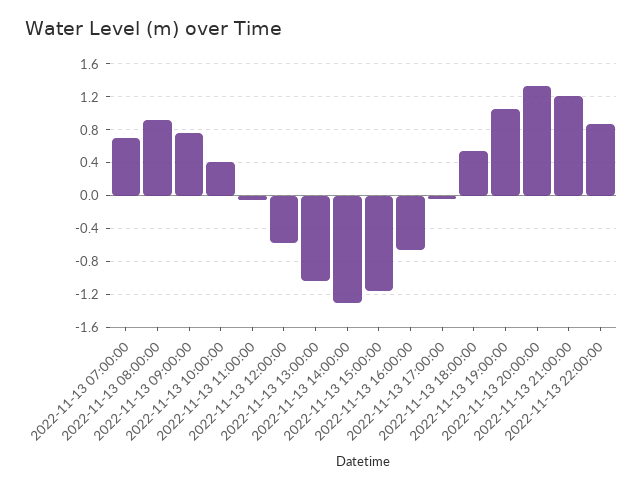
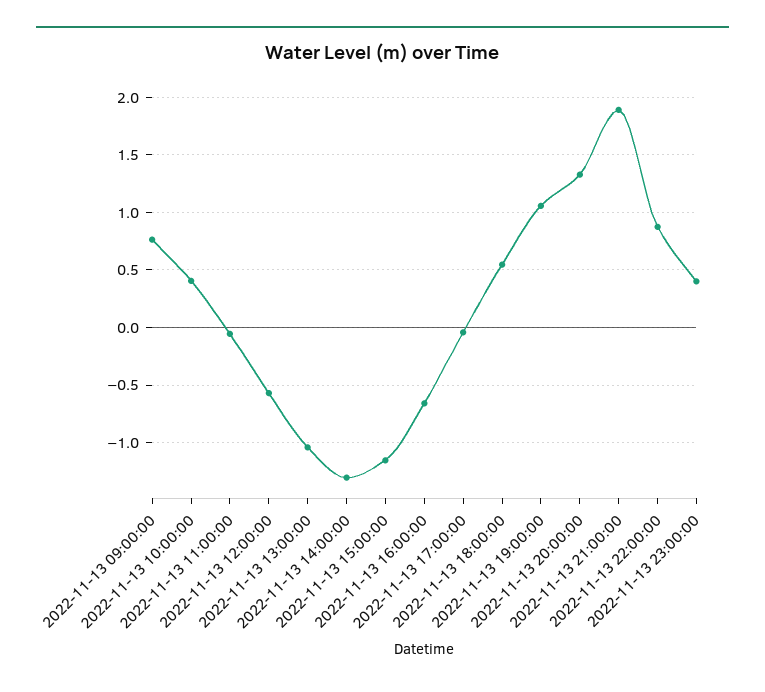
2022-11-13 07:00:00: 0.7 -> none
2022-11-13 08:00:00: 0.9 -> none
2022-11-13 21:00:00: 1.2 -> 1.9
2022-11-13 23:00:00: none -> 0.4

